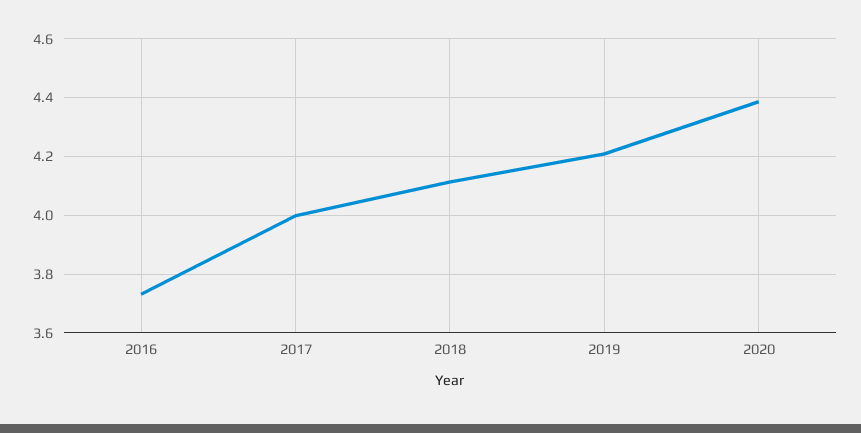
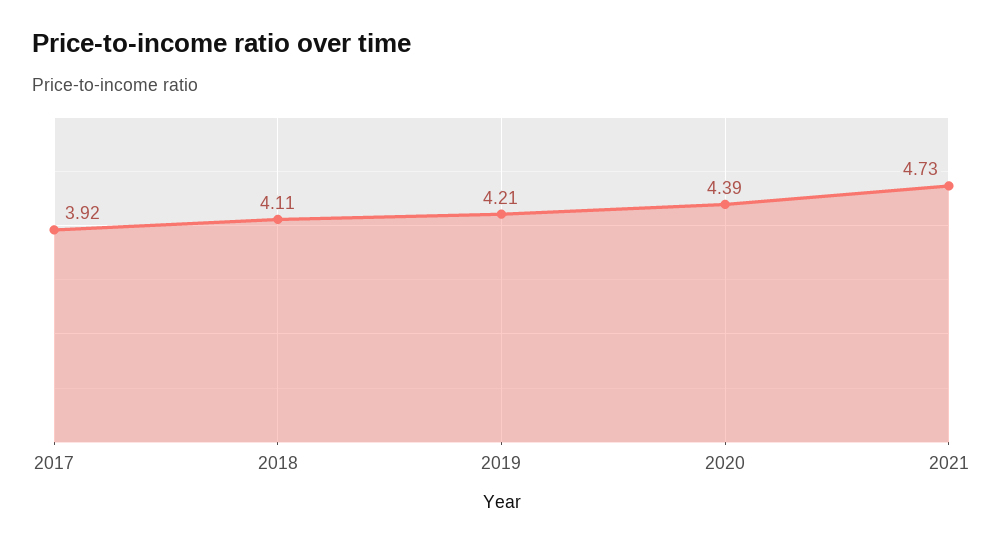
2016: 3.725 -> none
2017: 4 -> 3.92
2021: none -> 4.73

